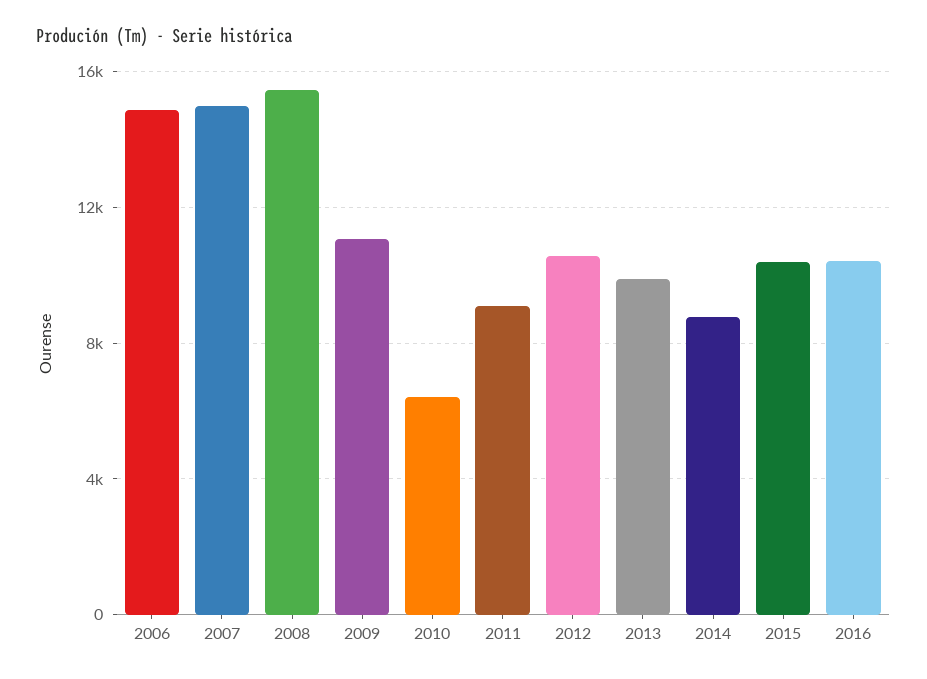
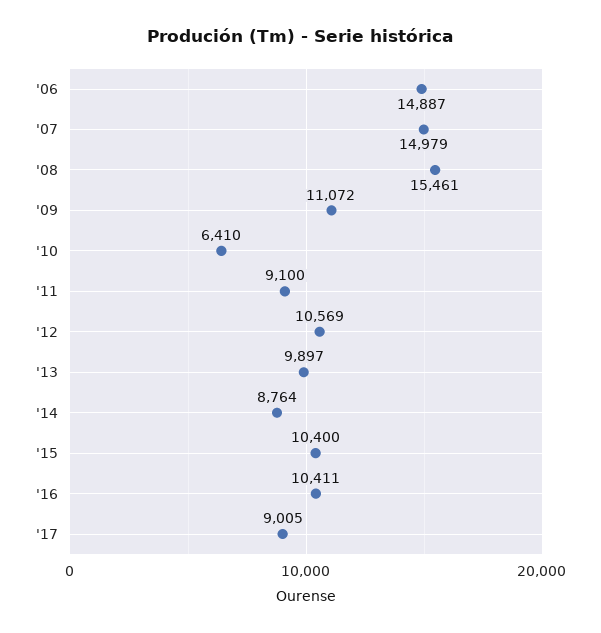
'17: none -> 9005

